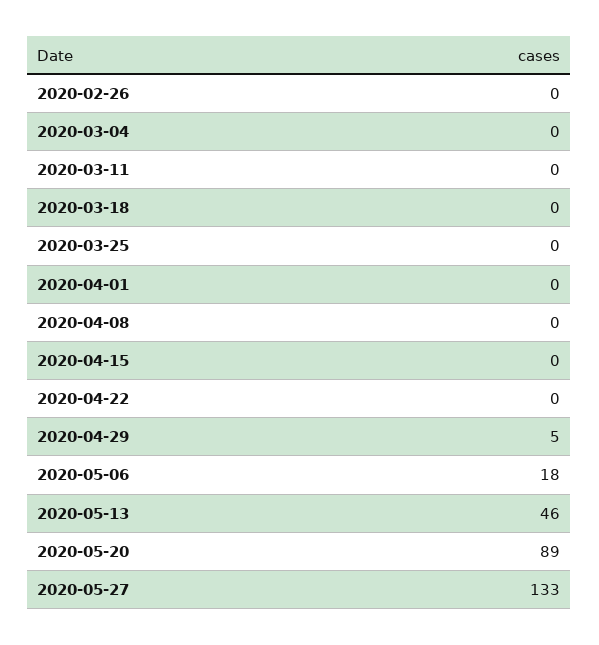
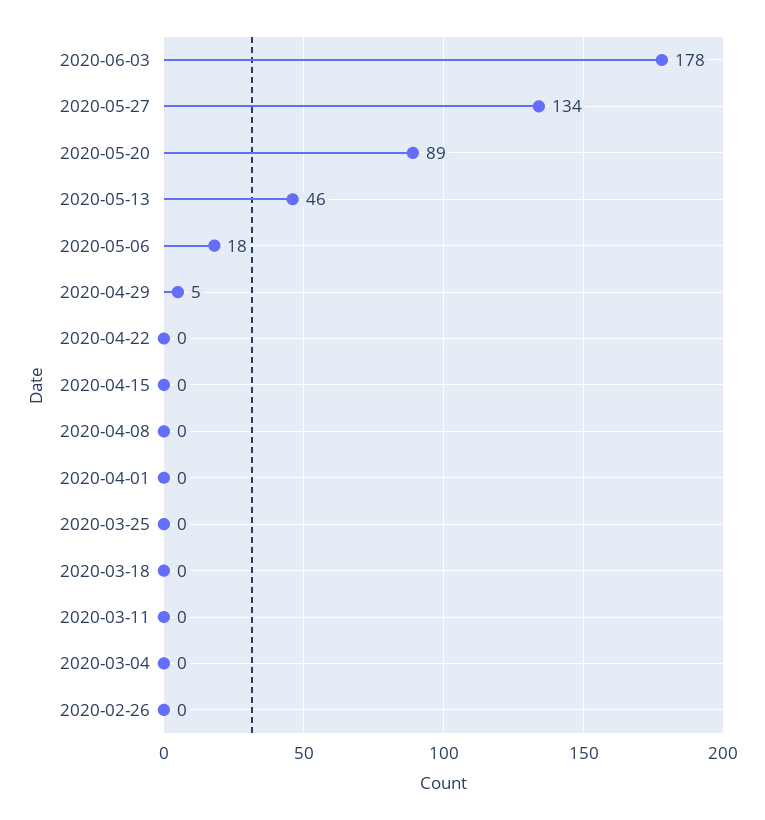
2020-05-27: 133 -> 134
2020-06-03: none -> 178

